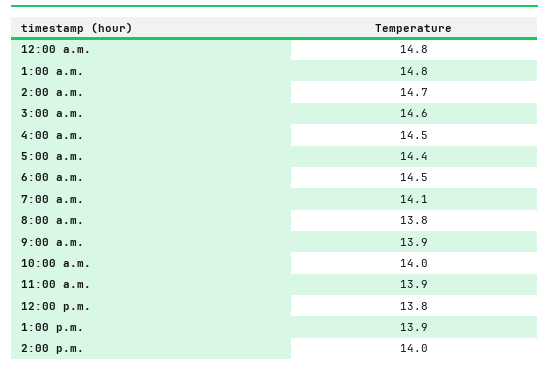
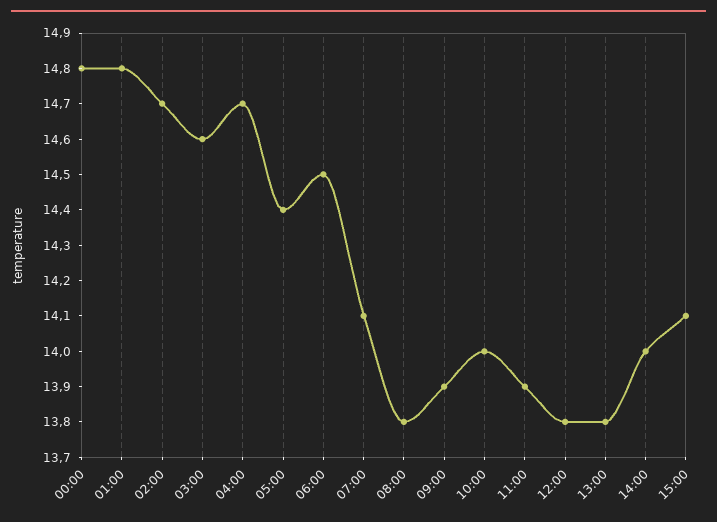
4:00 a.m.: 14.5 -> 14.7
1:00 p.m.: 13.9 -> 13.8
15:00: none -> 14.1

